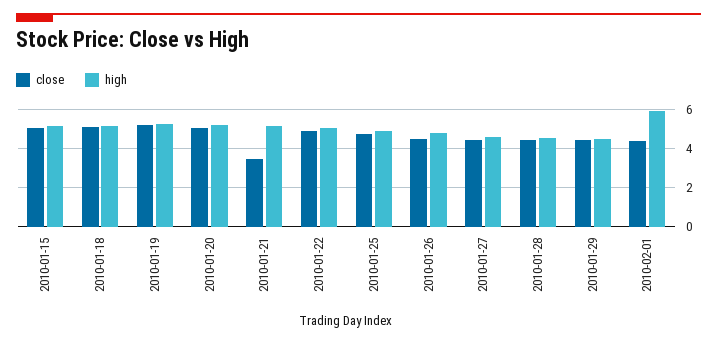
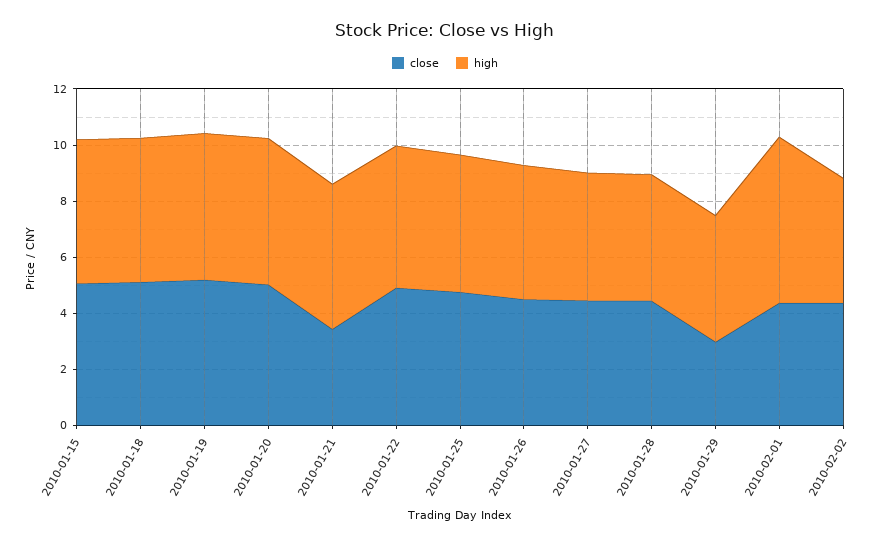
close, 2010-01-29: 4.5 -> 3
close, 2010-02-02: none -> 4.5
high, 2010-02-02: none -> 4.5

